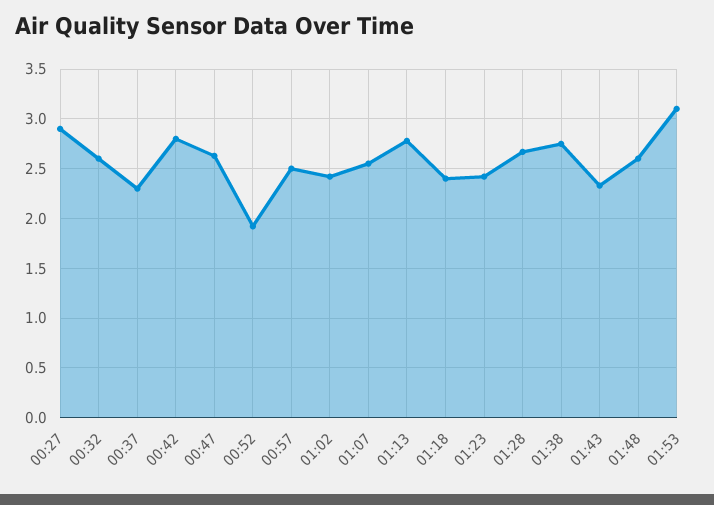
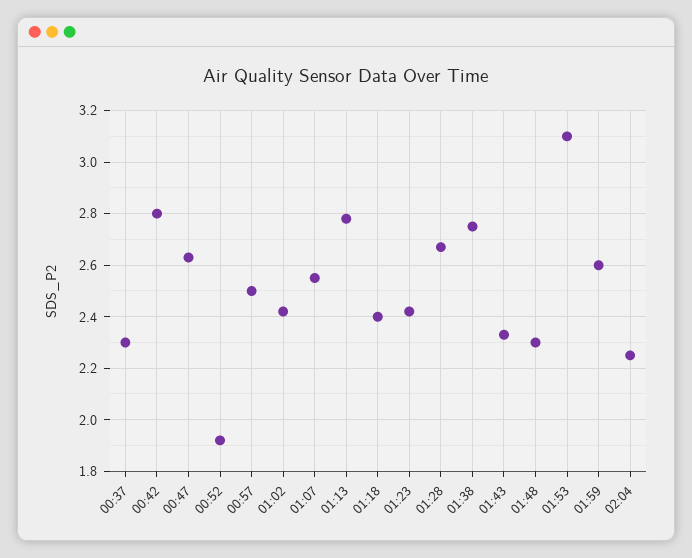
00:27: 2.9 -> none
00:32: 2.6 -> none
01:48: 2.6 -> 2.3
01:59: none -> 2.6
02:04: none -> 2.25

